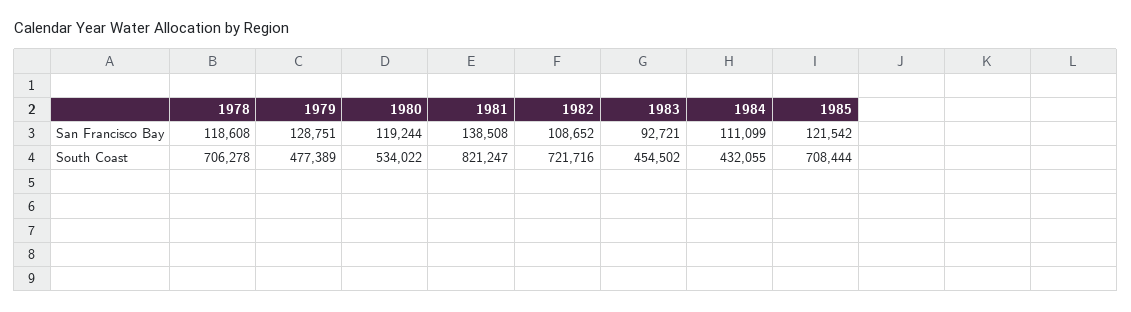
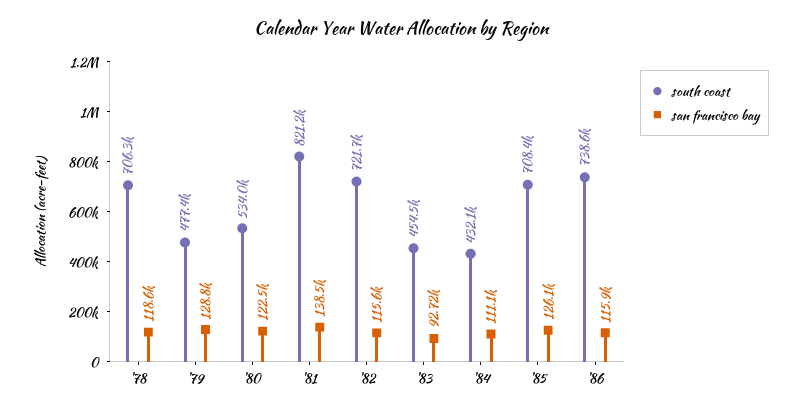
San Francisco Bay, 1980: 119244 -> 122500
San Francisco Bay, 1982: 108652 -> 115600
San Francisco Bay, 1985: 121542 -> 126100
South Coast, '86: none -> 738600
San Francisco Bay, '86: none -> 115900

